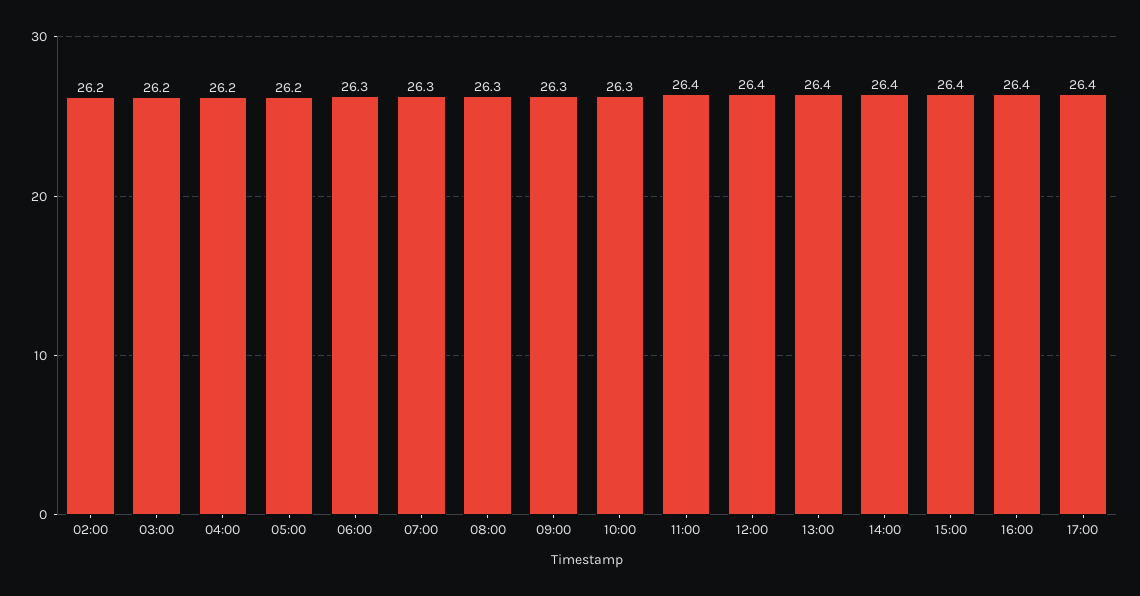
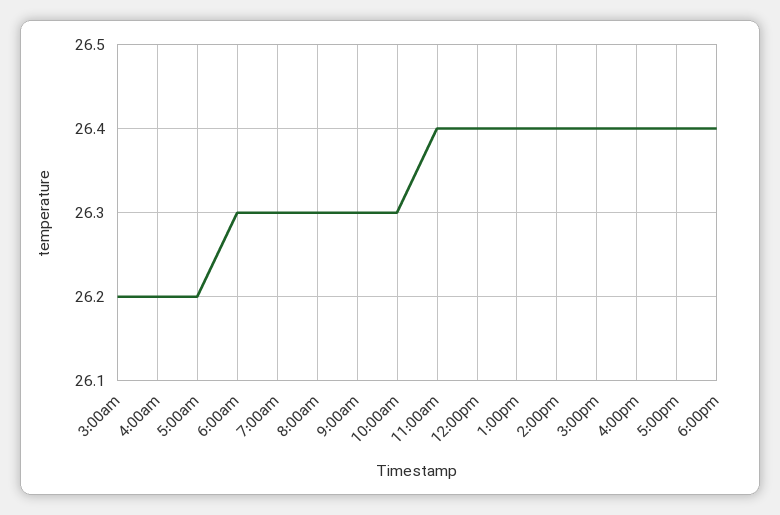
02:00: 26.2 -> none
6:00pm: none -> 26.4

